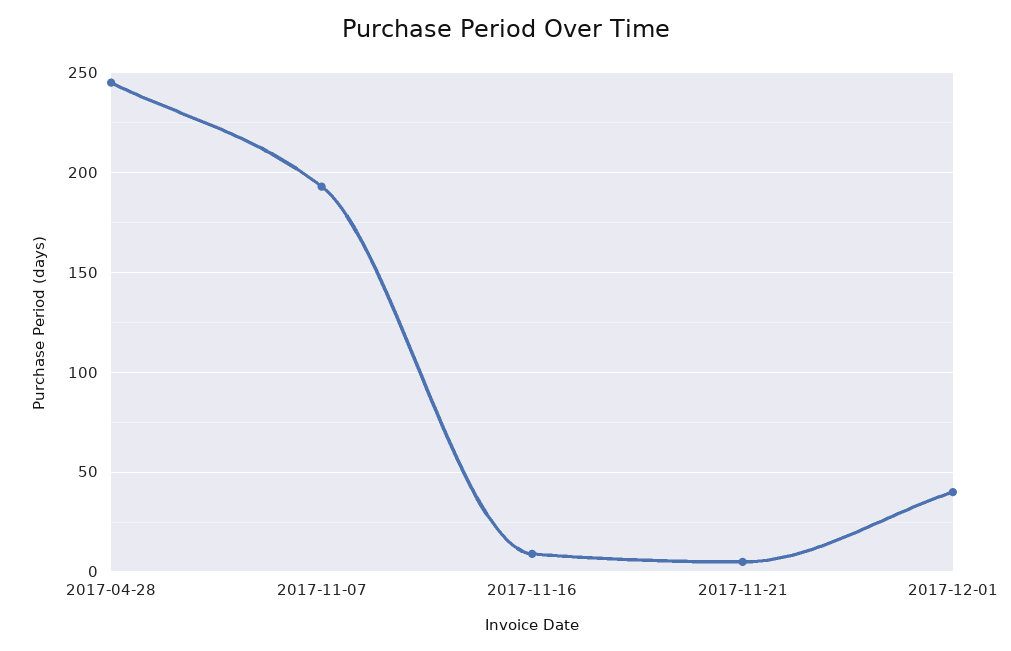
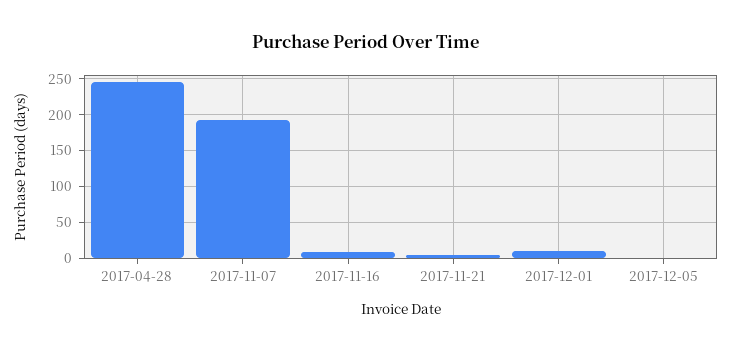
2017-12-01: 40 -> 10
2017-12-05: none -> 0

